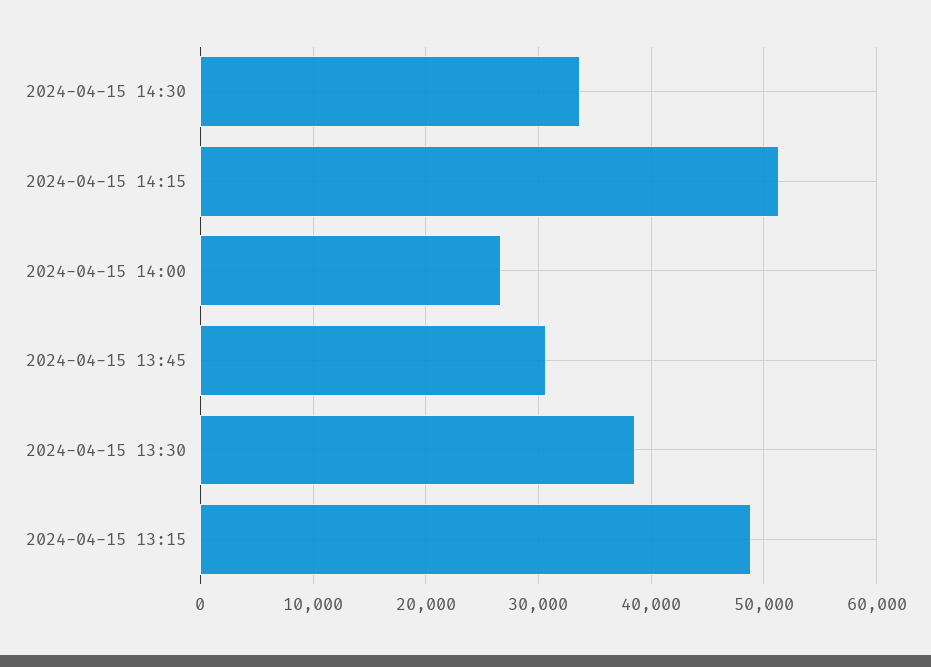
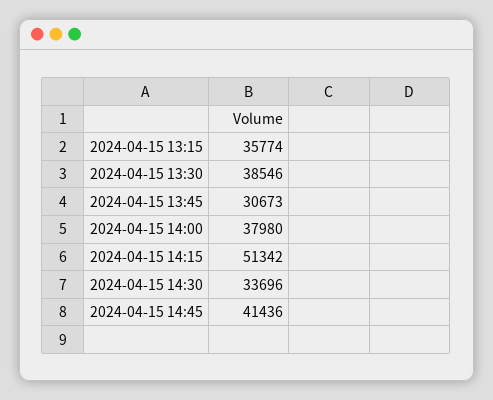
2024-04-15 14:00: 27000 -> 37980
2024-04-15 13:15: 49000 -> 35774
2024-04-15 14:45: none -> 41436

